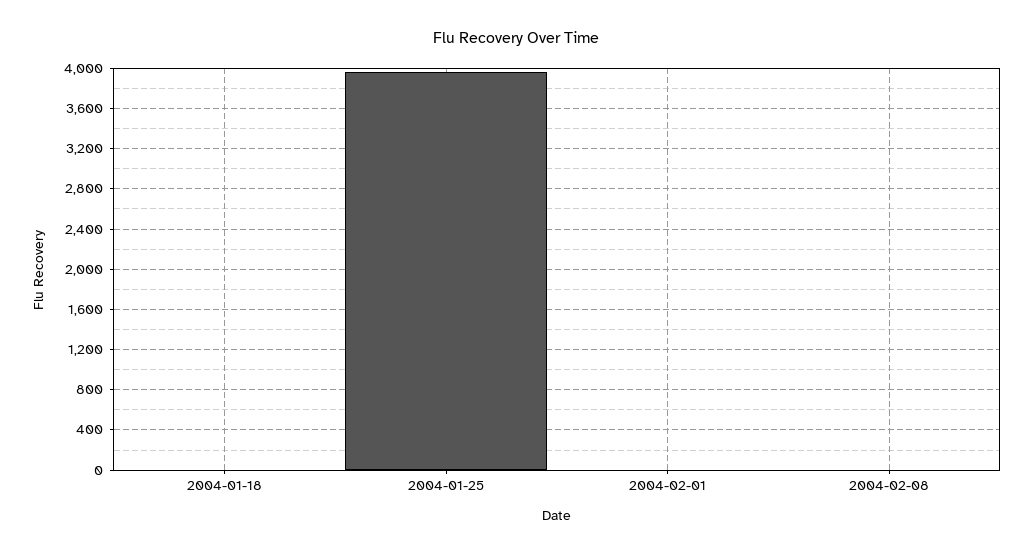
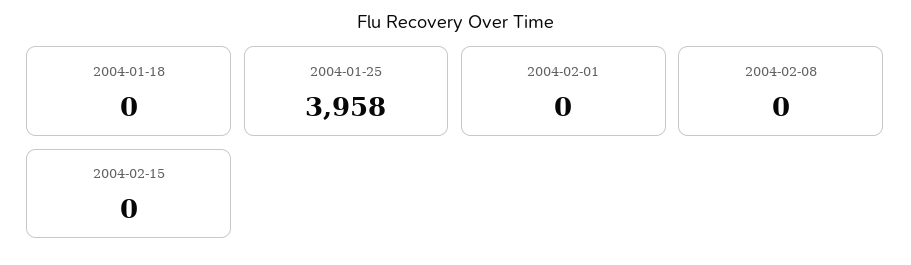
2004-02-15: none -> 0

